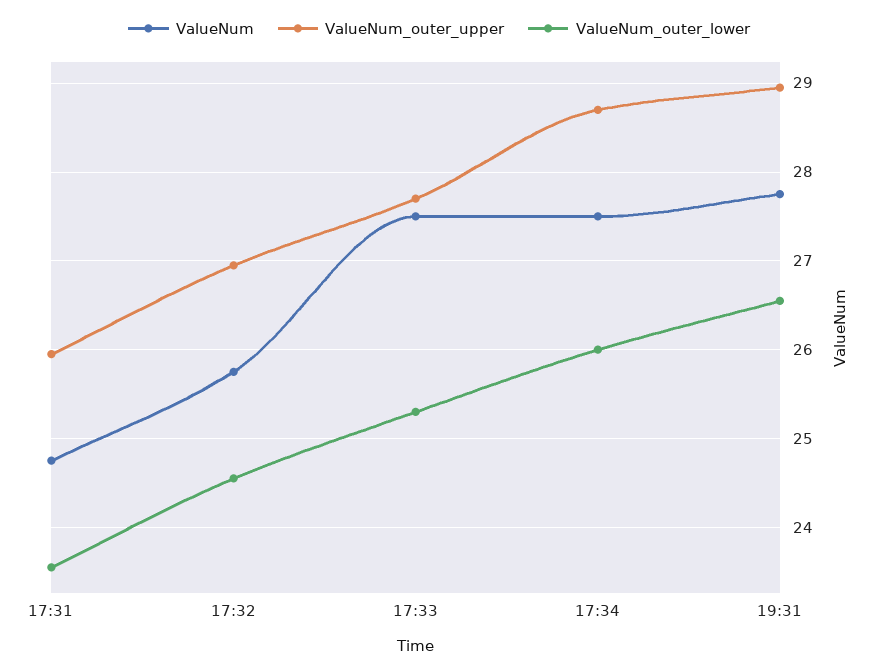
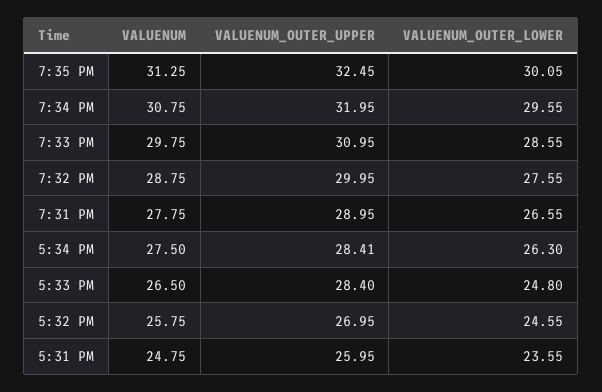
ValueNum, 17:33: 27.5 -> 26.5
ValueNum_outer_upper, 17:33: 27.7 -> 28.4
ValueNum_outer_lower, 17:33: 25.3 -> 24.8
ValueNum_outer_upper, 17:34: 28.7 -> 28.41
ValueNum_outer_lower, 17:34: 26 -> 26.3
ValueNum, 7:35 PM: none -> 31.25
ValueNum_outer_upper, 7:35 PM: none -> 32.45
ValueNum_outer_lower, 7:35 PM: none -> 30.05
ValueNum, 7:34 PM: none -> 30.75
ValueNum_outer_upper, 7:34 PM: none -> 31.95
ValueNum_outer_lower, 7:34 PM: none -> 29.55
ValueNum, 7:33 PM: none -> 29.75
ValueNum_outer_upper, 7:33 PM: none -> 30.95
ValueNum_outer_lower, 7:33 PM: none -> 28.55
ValueNum, 7:32 PM: none -> 28.75
ValueNum_outer_upper, 7:32 PM: none -> 29.95
ValueNum_outer_lower, 7:32 PM: none -> 27.55

